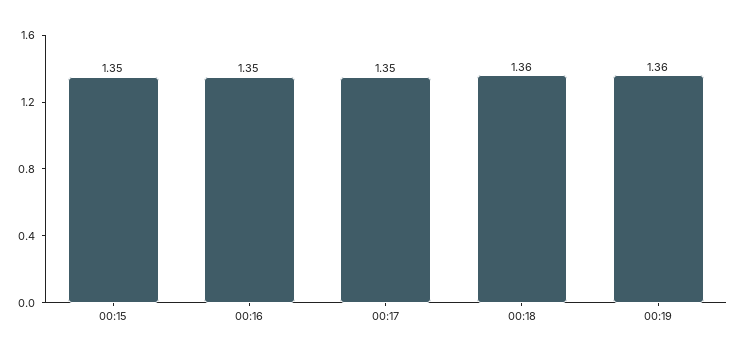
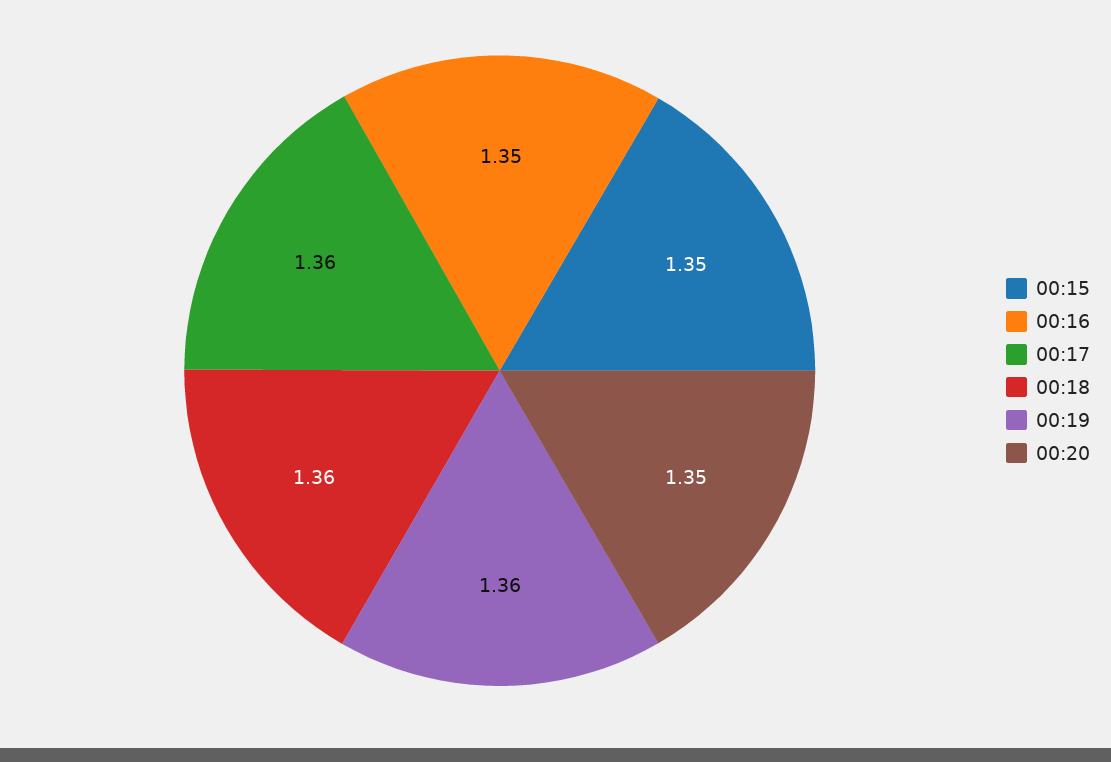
00:17: 1.35 -> 1.36
00:20: none -> 1.35

